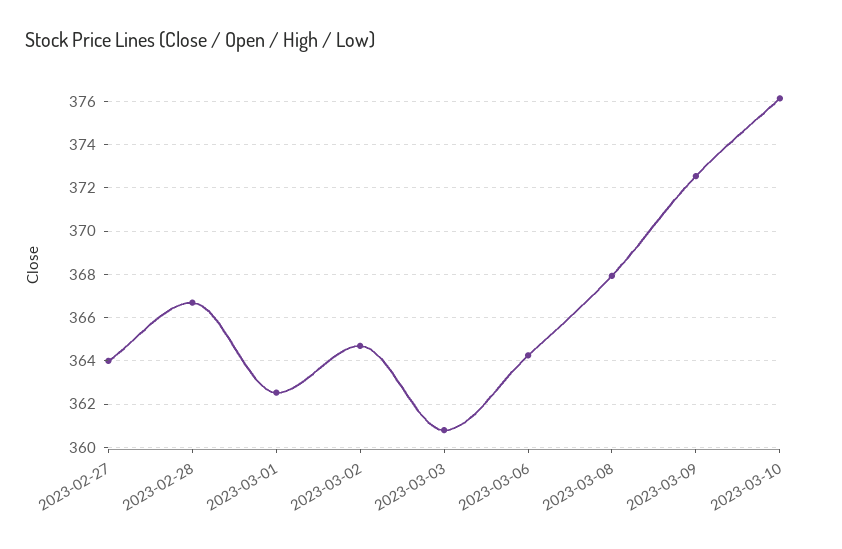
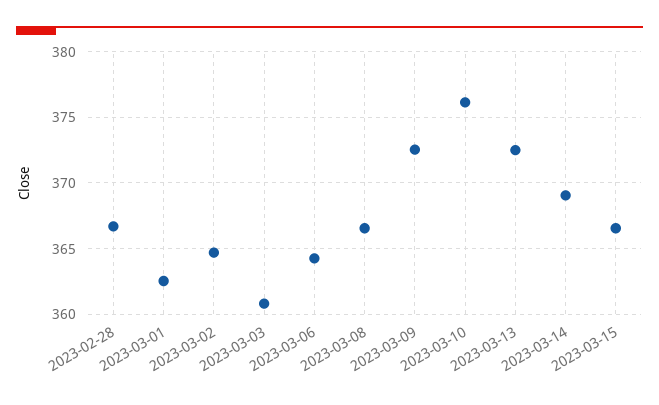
2023-02-27: 364 -> none
2023-03-08: 368 -> 366.5
2023-03-13: none -> 372.5
2023-03-14: none -> 369
2023-03-15: none -> 366.5

